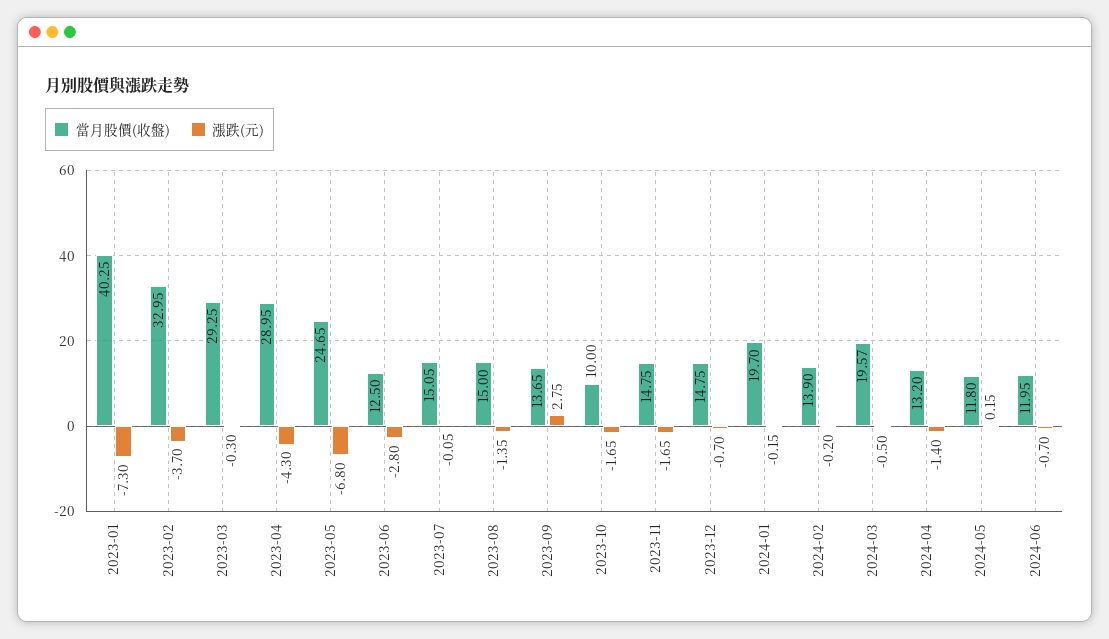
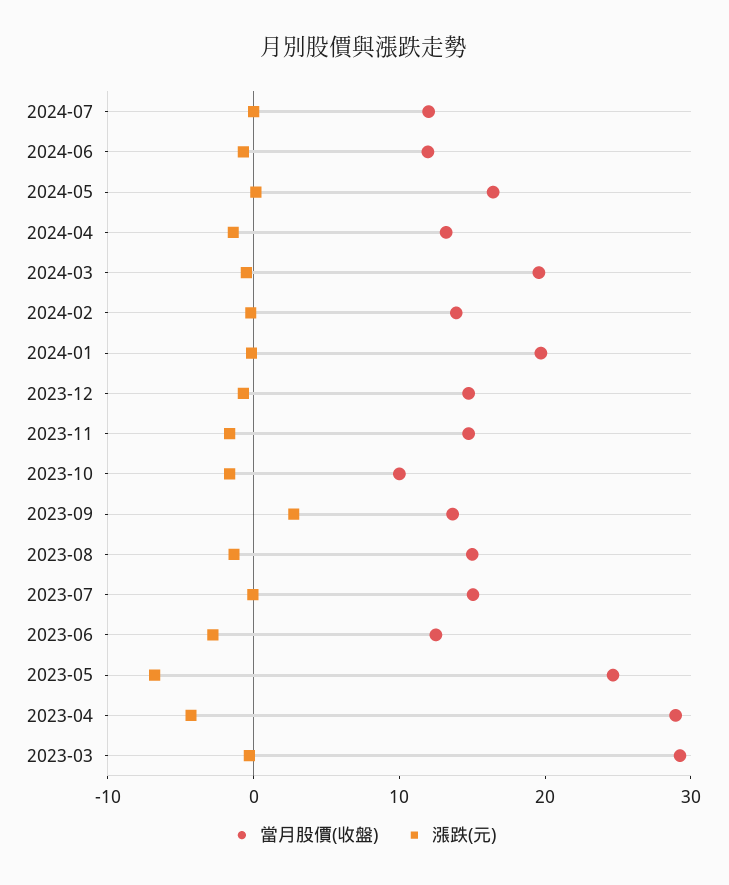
當月股價(收盤), 2023-01: 40.25 -> none
漲跌(元), 2023-01: -7.3 -> none
當月股價(收盤), 2023-02: 32.95 -> none
漲跌(元), 2023-02: -3.7 -> none
當月股價(收盤), 2024-05: 11.8 -> 16
當月股價(收盤), 2024-07: none -> 12
漲跌(元), 2024-07: none -> 0

